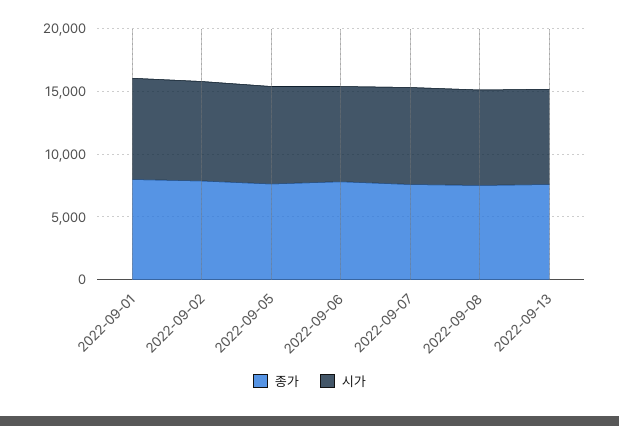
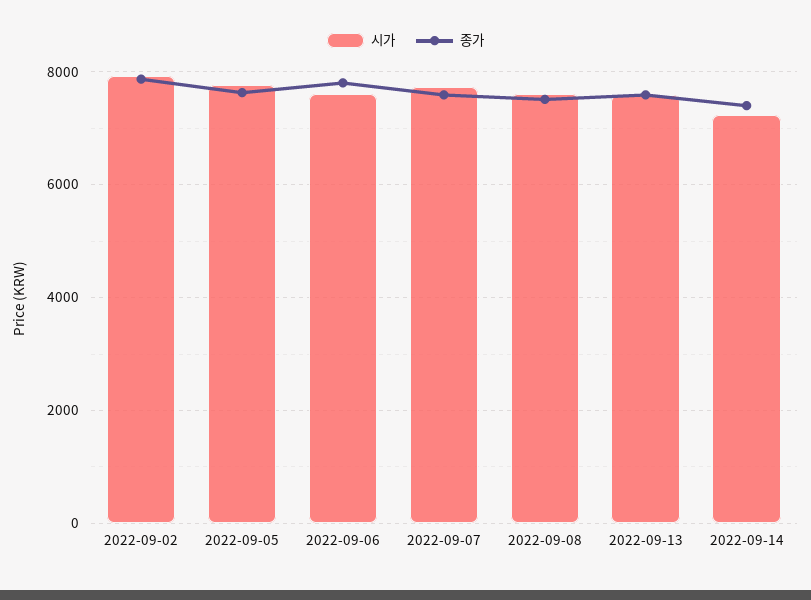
종가, 2022-09-01: 8000 -> none
시가, 2022-09-01: 8000 -> none
시가, 2022-09-14: none -> 7200
종가, 2022-09-14: none -> 7400

